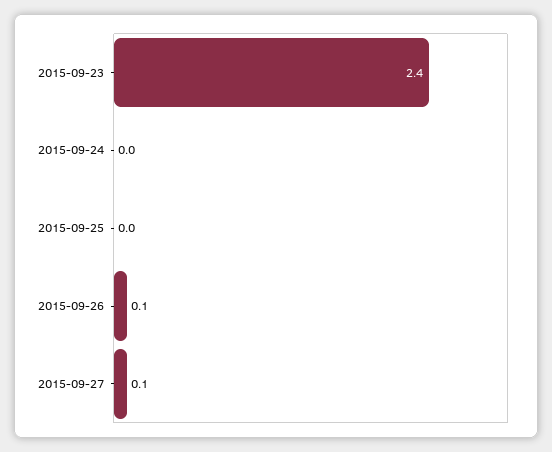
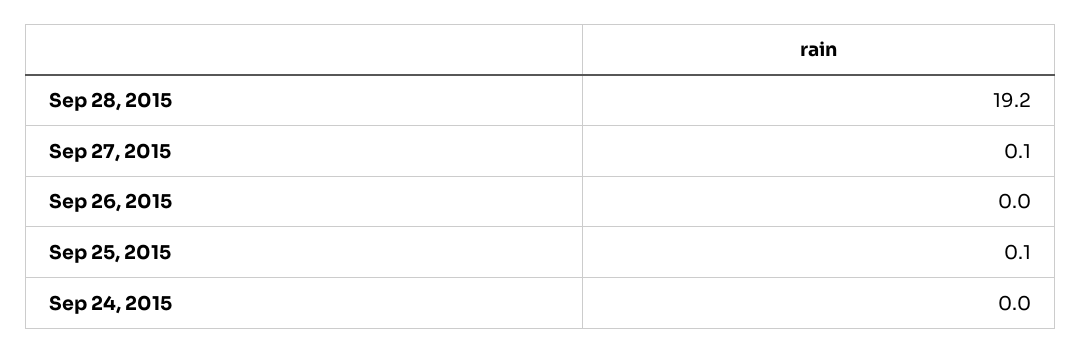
2015-09-23: 2.4 -> none
2015-09-25: 0 -> 0.1
2015-09-26: 0.1 -> 0
Sep 28, 2015: none -> 19.2

